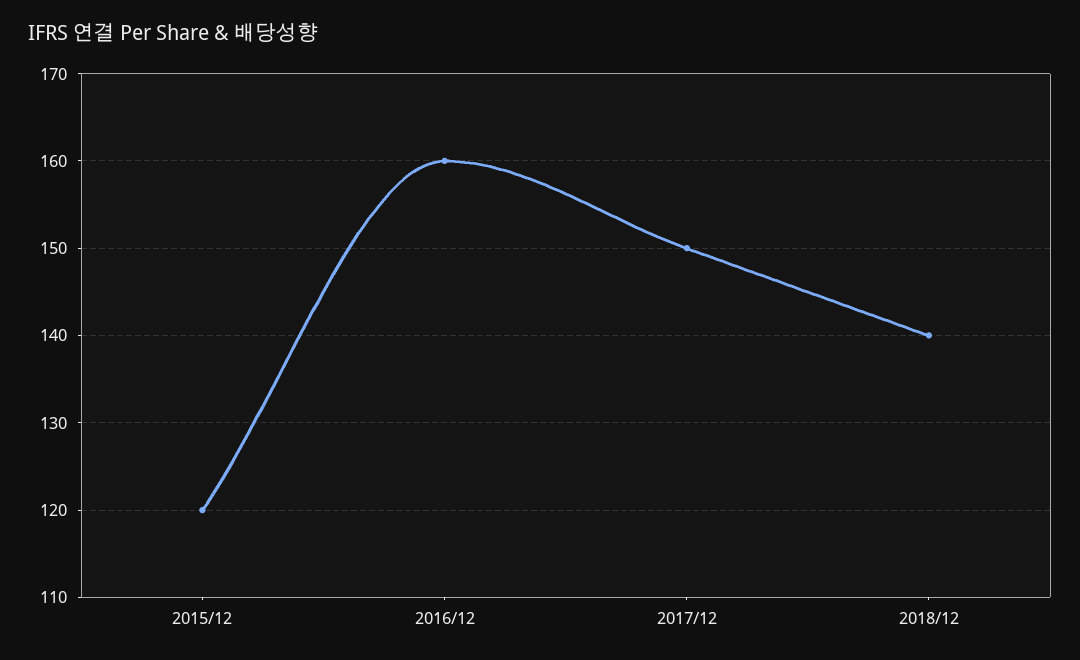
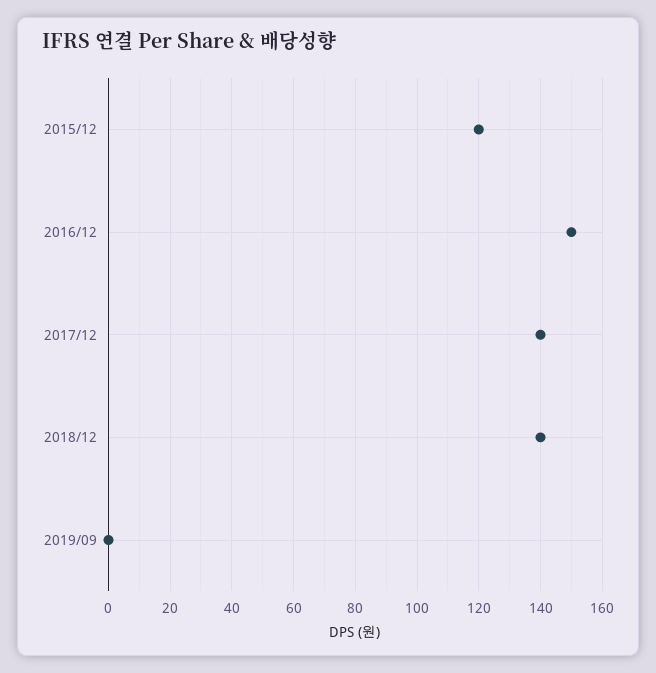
2016/12: 160 -> 150
2017/12: 150 -> 140
2019/09: none -> 0

